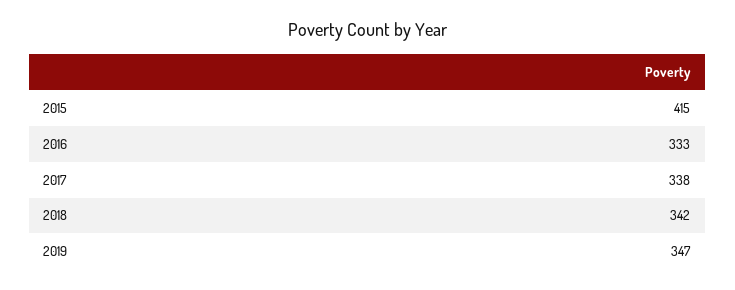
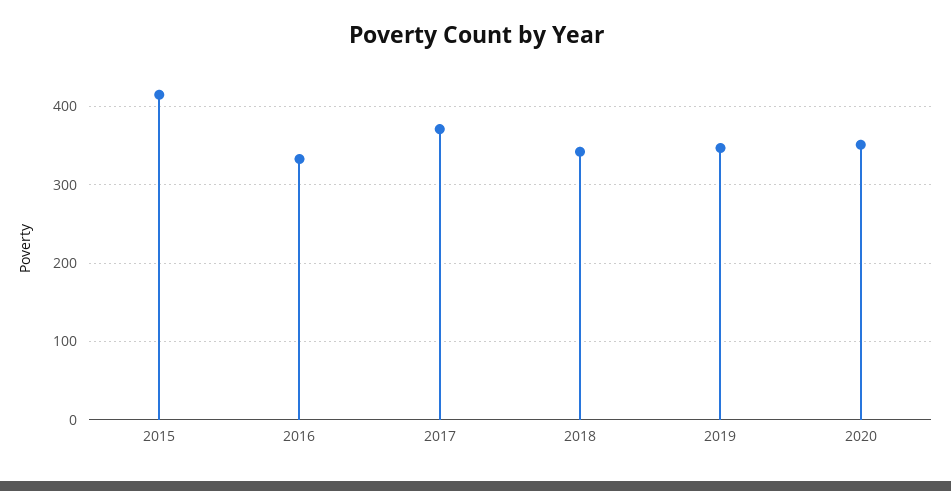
2017: 338 -> 370
2020: none -> 350

